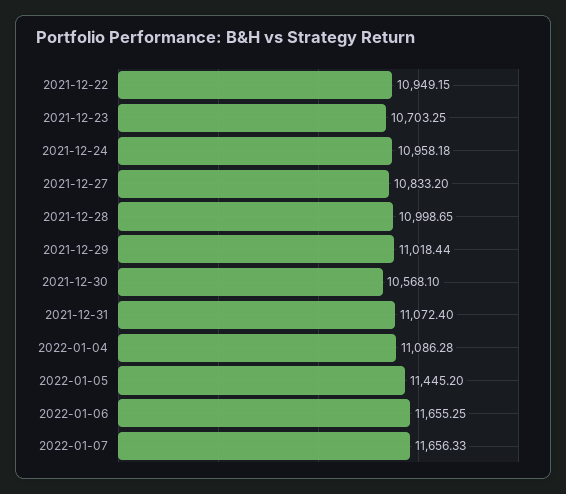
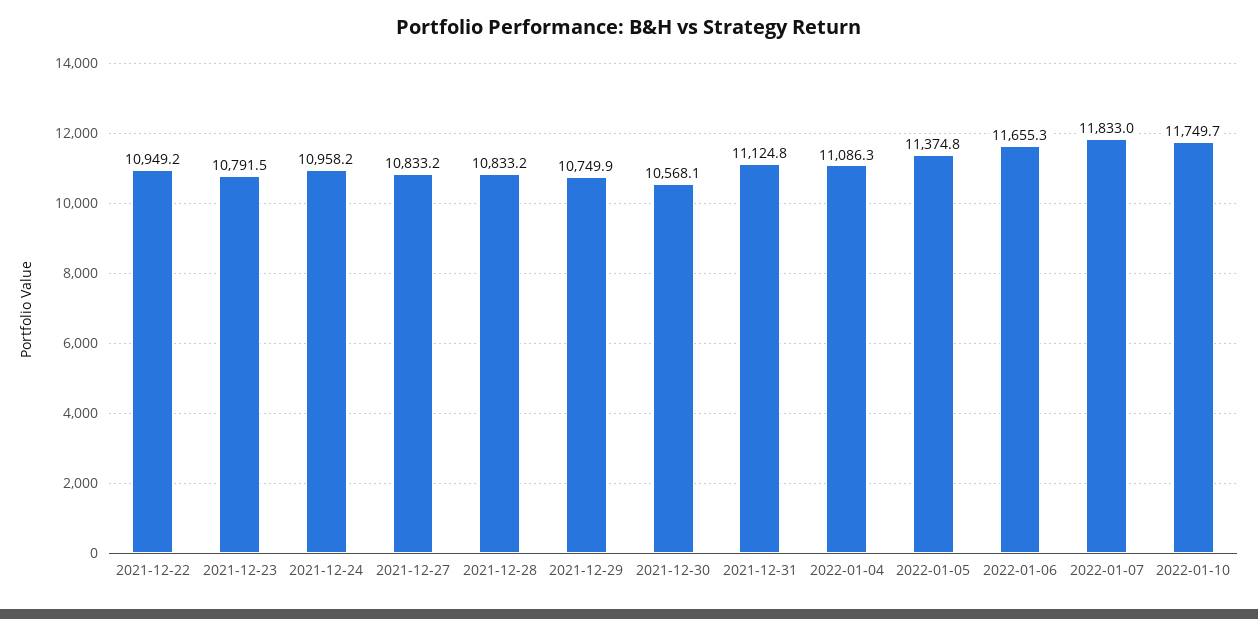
2021-12-23: 10703.25 -> 10791.5
2021-12-28: 10998.65 -> 10833.2
2021-12-29: 11018.44 -> 10749.9
2021-12-31: 11072.4 -> 11124.8
2022-01-05: 11445.2 -> 11374.8
2022-01-07: 11656.33 -> 11833
2022-01-10: none -> 11749.7

